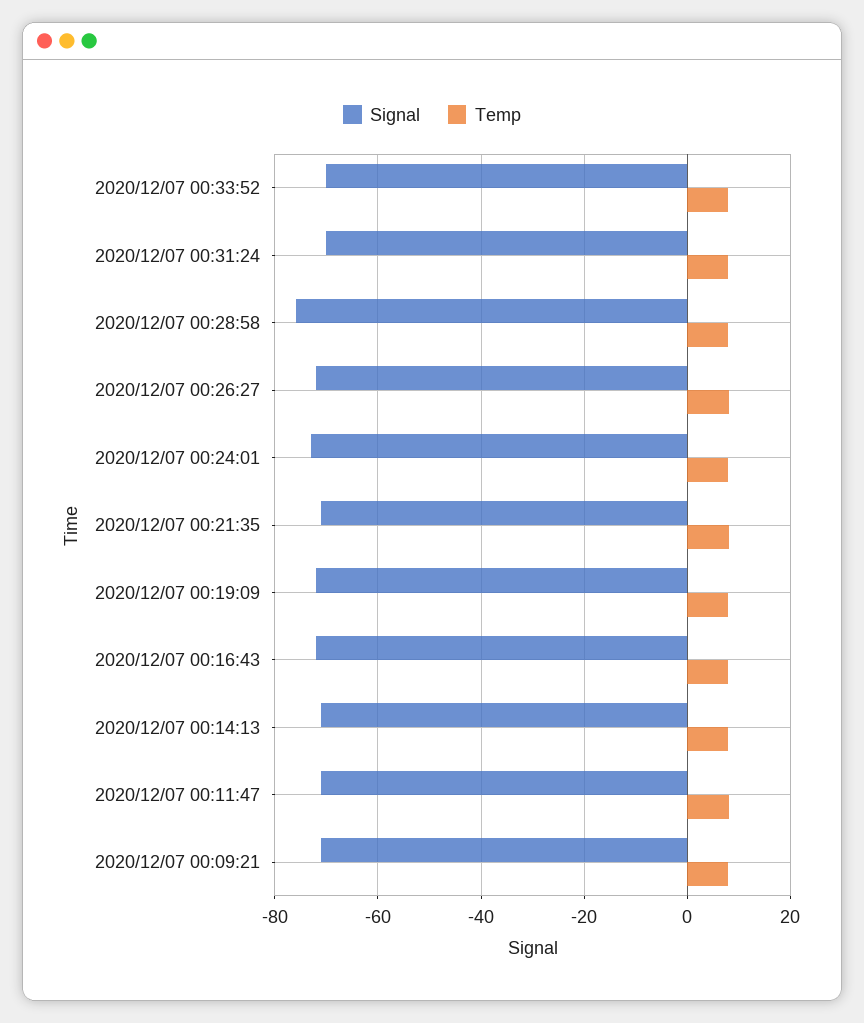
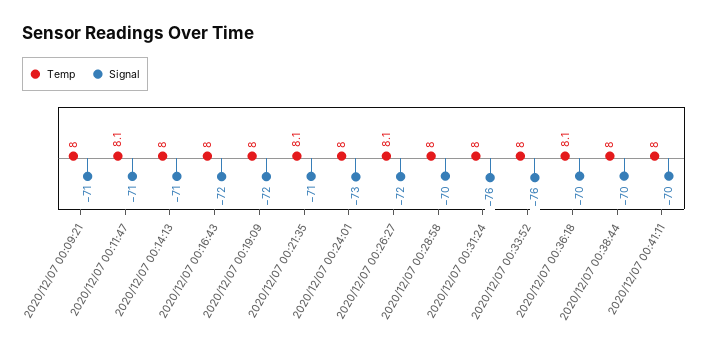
Signal, 2020/12/07 00:33:52: -70 -> -76
Signal, 2020/12/07 00:31:24: -70 -> -76
Signal, 2020/12/07 00:28:58: -76 -> -70
Temp, 2020/12/07 00:36:18: none -> 8.1
Signal, 2020/12/07 00:36:18: none -> -70
Temp, 2020/12/07 00:38:44: none -> 8
Signal, 2020/12/07 00:38:44: none -> -70
Temp, 2020/12/07 00:41:11: none -> 8
Signal, 2020/12/07 00:41:11: none -> -70

